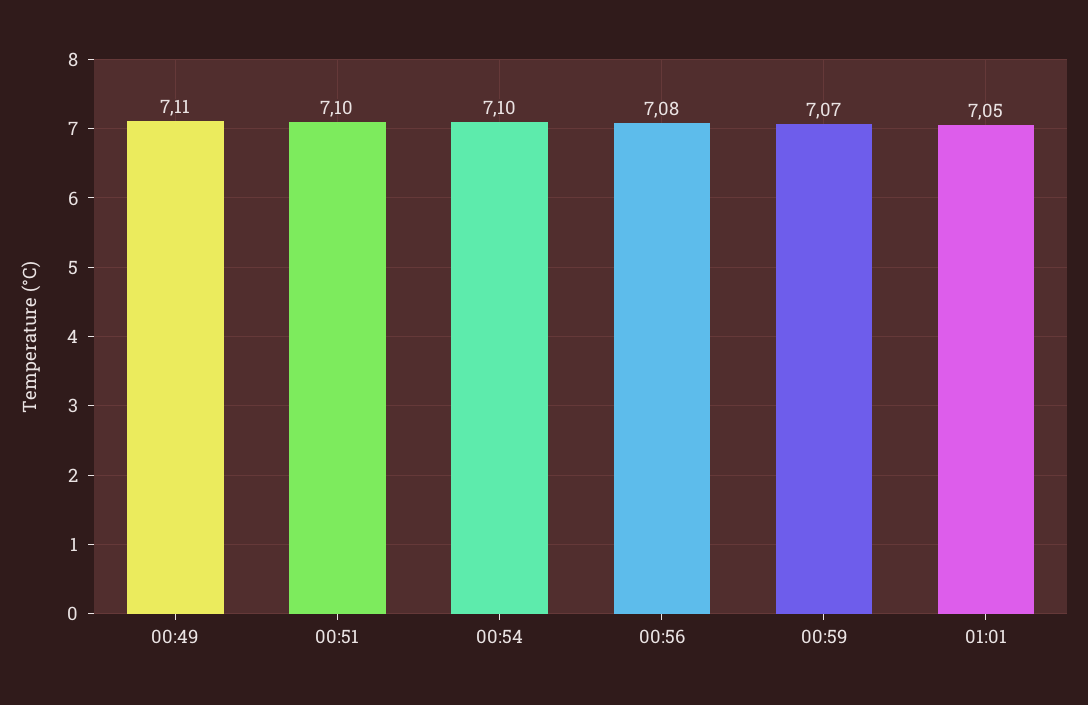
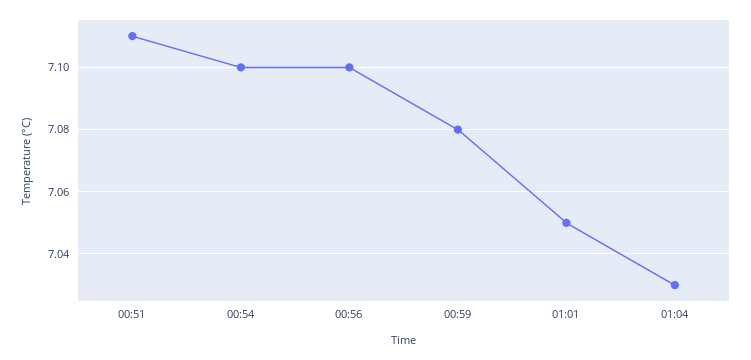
00:49: 7.11 -> none
00:51: 7.1 -> 7.11
00:56: 7.08 -> 7.1
00:59: 7.07 -> 7.08
01:04: none -> 7.03

